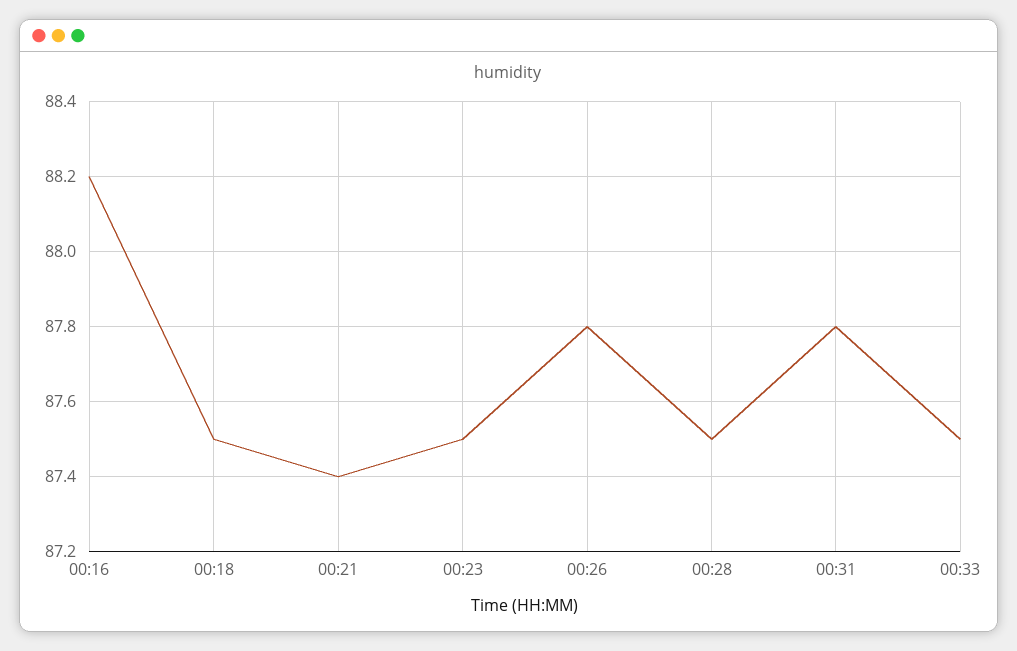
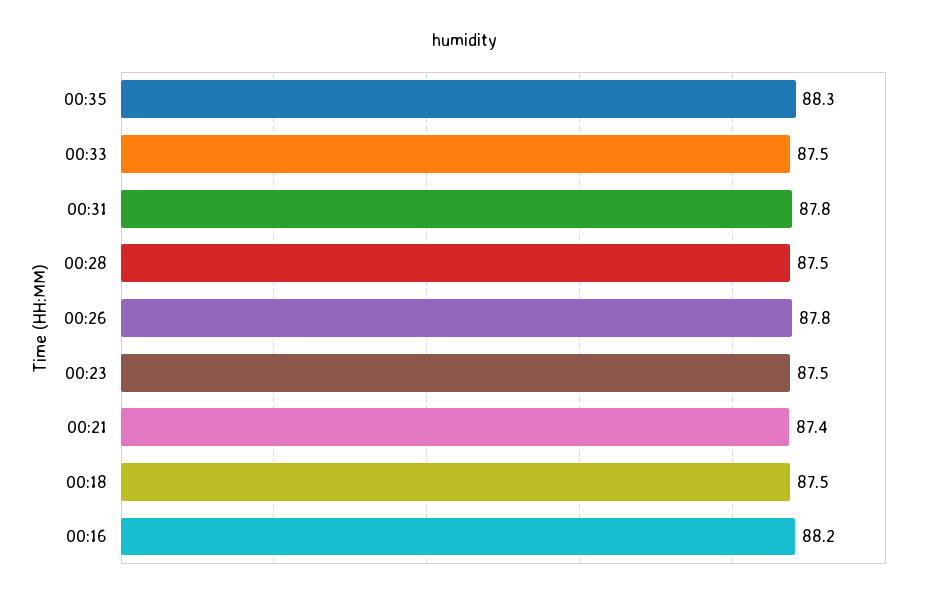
00:35: none -> 88.3

